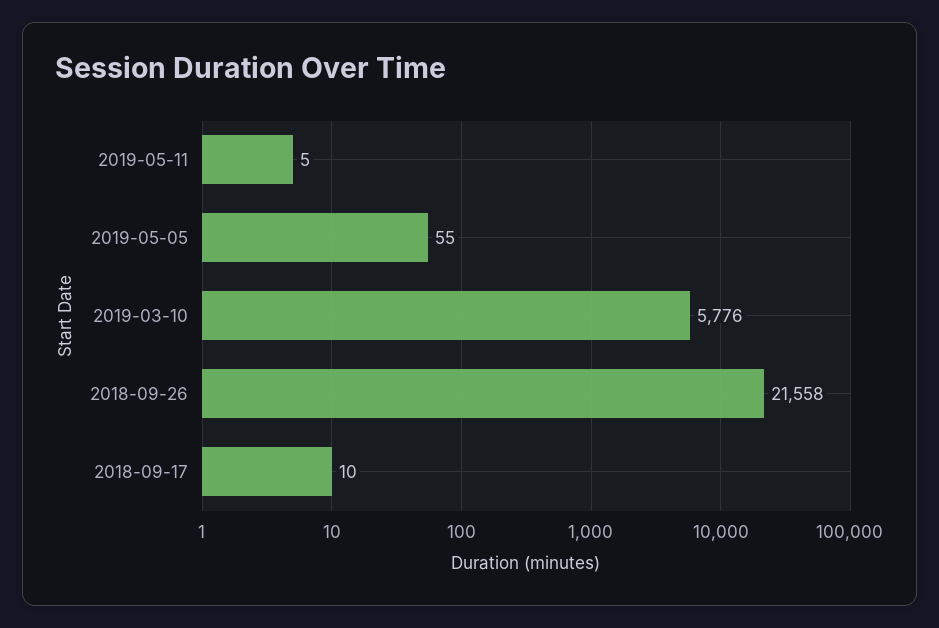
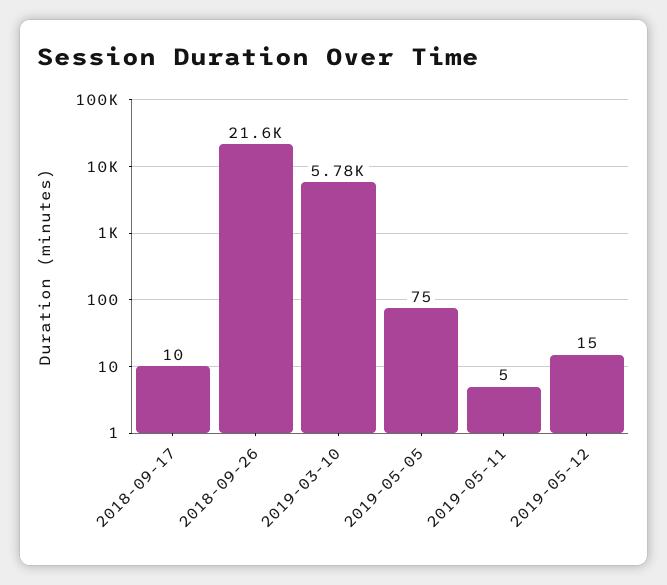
2019-05-05: 55 -> 75
2019-05-12: none -> 15

